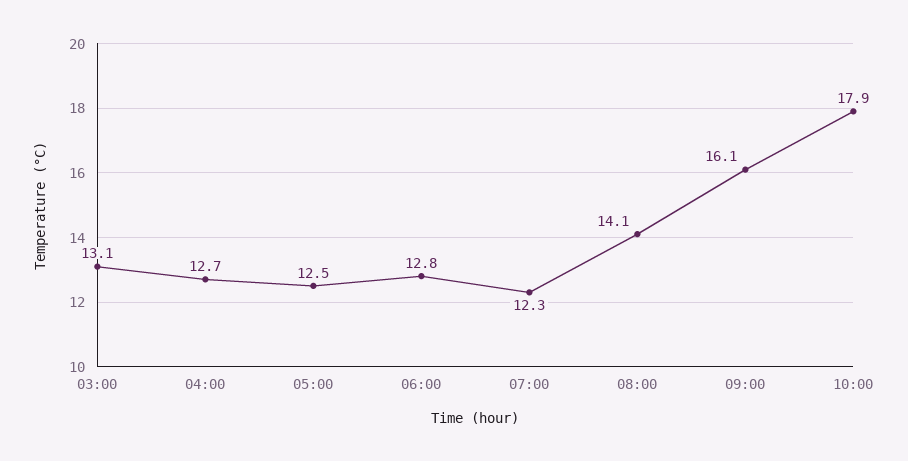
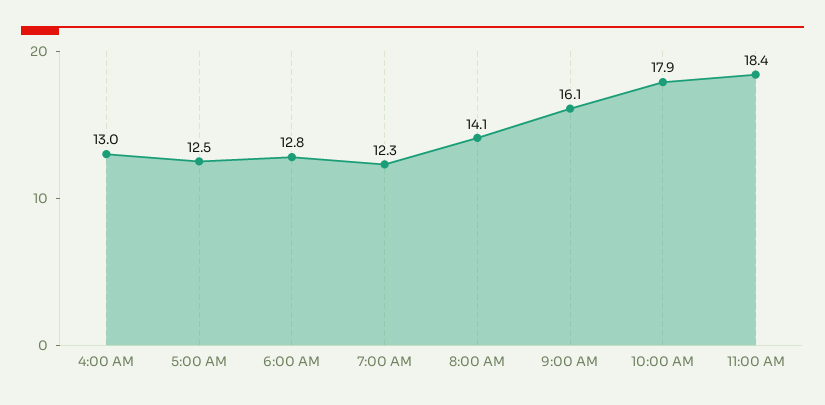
03:00: 13.1 -> none
04:00: 12.7 -> 13
11:00 AM: none -> 18.4

